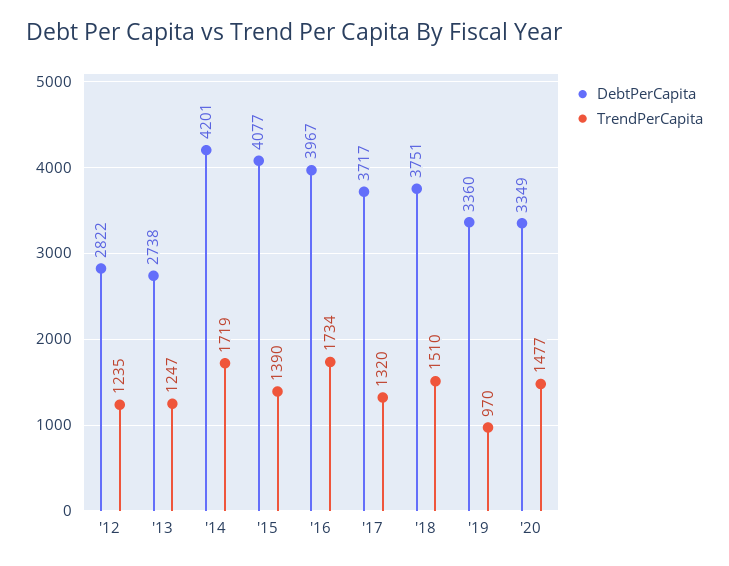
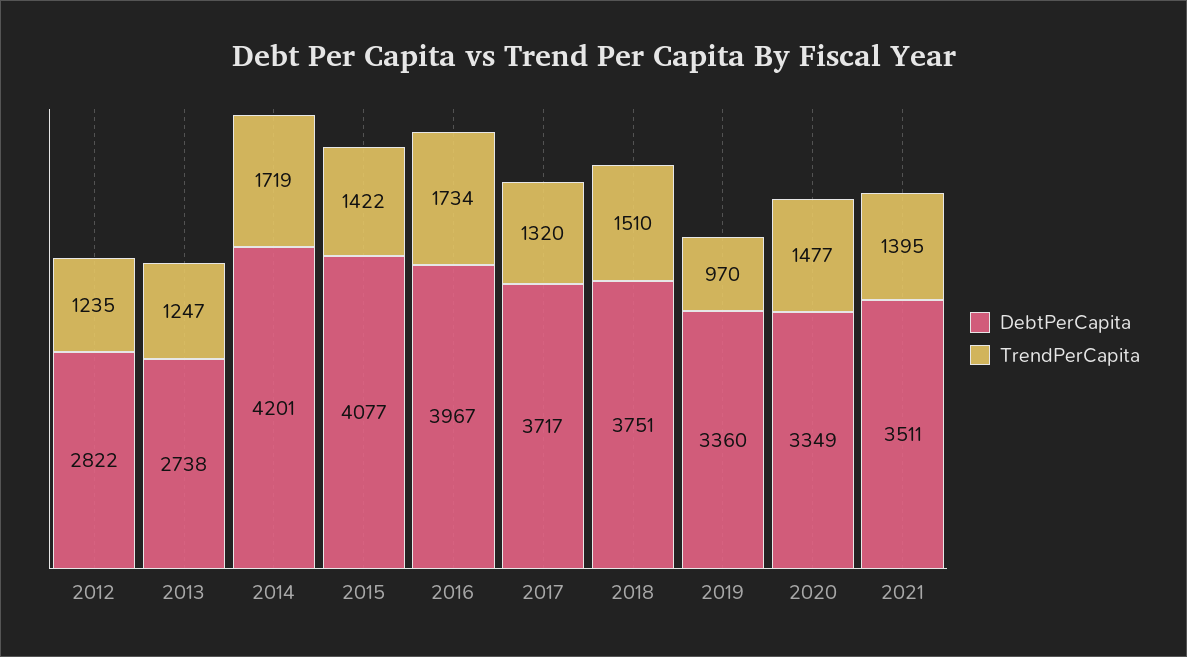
TrendPerCapita, '15: 1390 -> 1422
DebtPerCapita, 2021: none -> 3511
TrendPerCapita, 2021: none -> 1395

